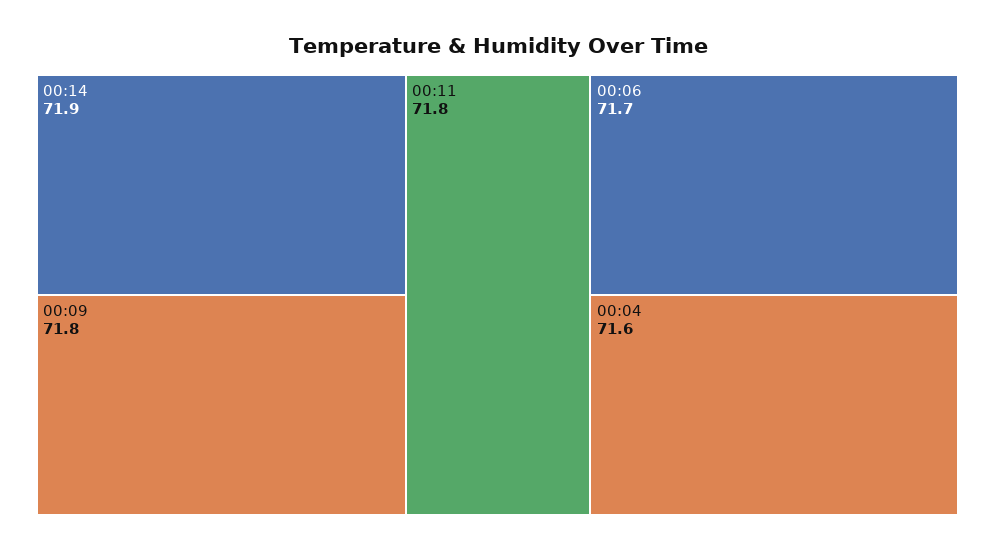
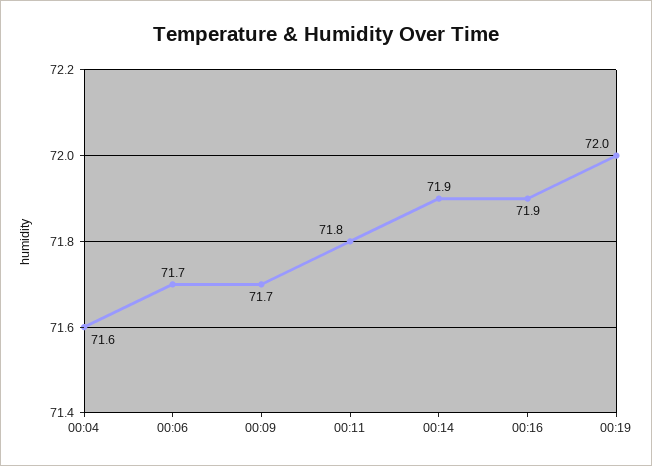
00:09: 71.8 -> 71.7
00:16: none -> 71.9
00:19: none -> 72

